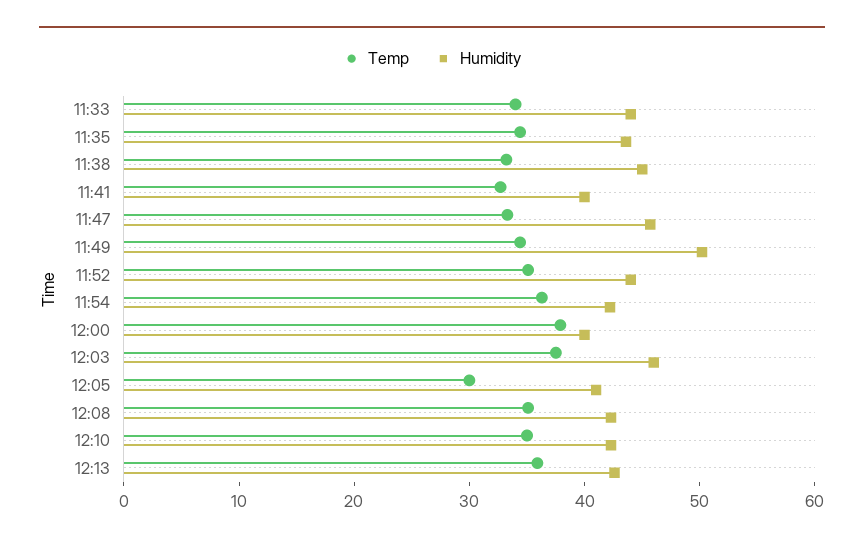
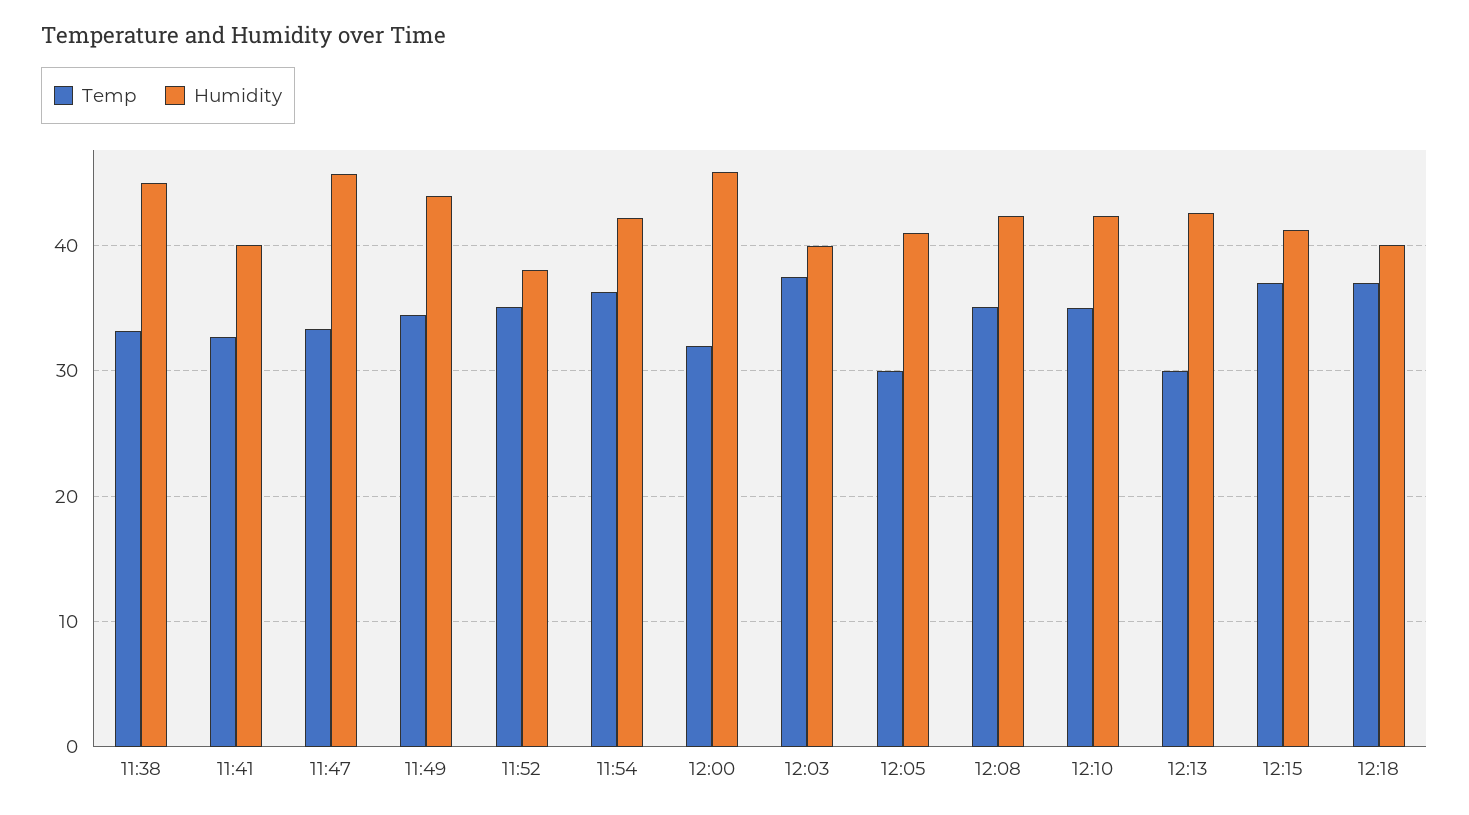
Temp, 11:33: 34 -> none
Humidity, 11:33: 44 -> none
Temp, 11:35: 34 -> none
Humidity, 11:35: 44 -> none
Humidity, 11:49: 50 -> 44
Humidity, 11:52: 44 -> 38
Temp, 12:00: 38 -> 32
Humidity, 12:00: 40 -> 46
Humidity, 12:03: 46 -> 40
Temp, 12:13: 36 -> 30
Temp, 12:15: none -> 37
Humidity, 12:15: none -> 41
Temp, 12:18: none -> 37
Humidity, 12:18: none -> 40

